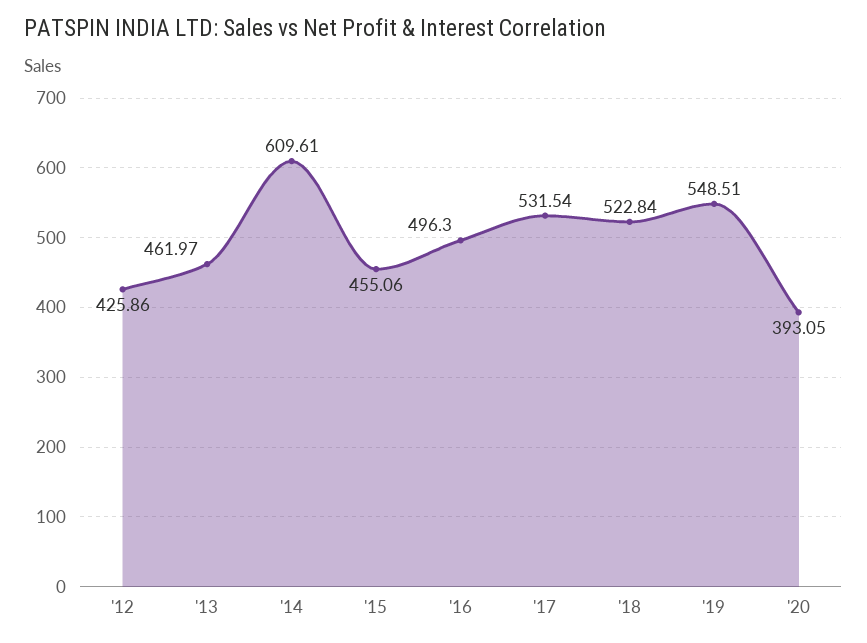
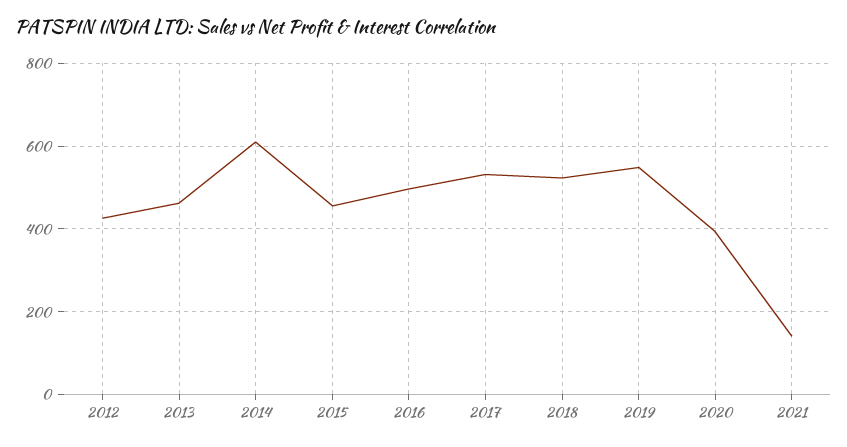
2021: none -> 140

